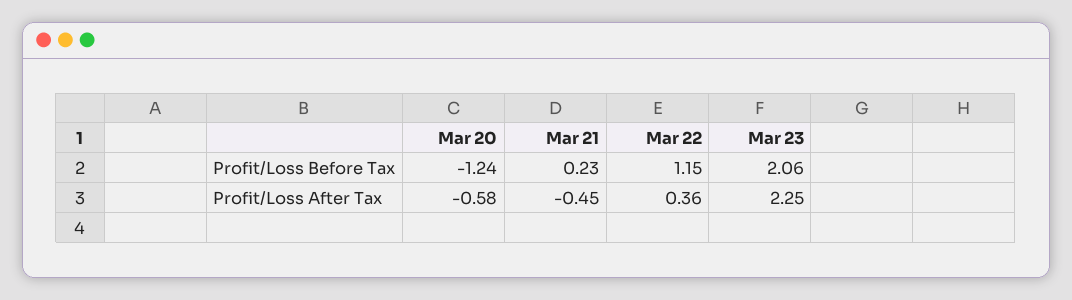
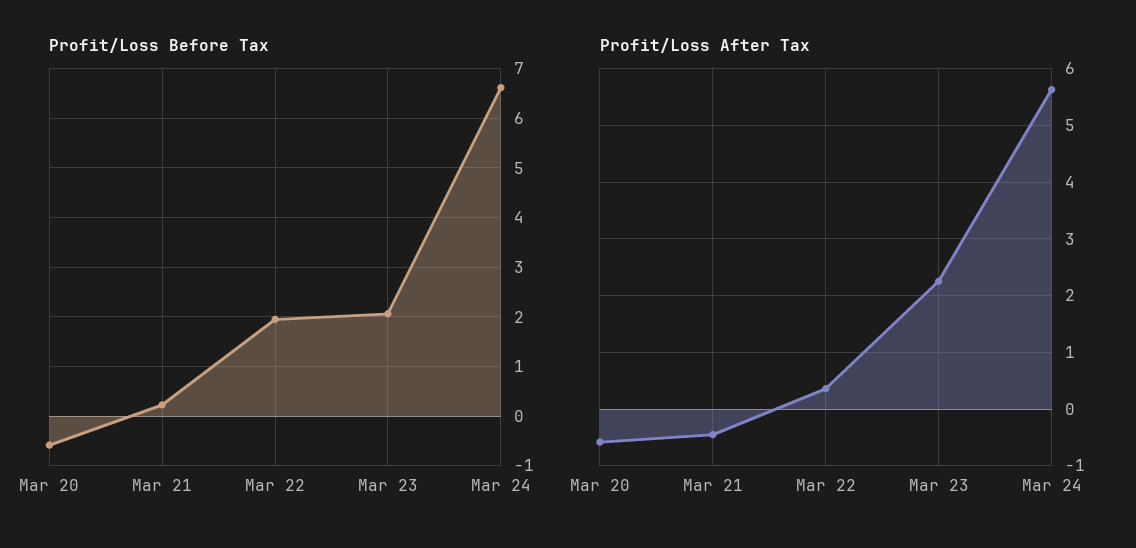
Profit/Loss Before Tax, Mar 20: -1.24 -> -0.6
Profit/Loss Before Tax, Mar 22: 1.15 -> 2
Profit/Loss Before Tax, Mar 24: none -> 6.6
Profit/Loss After Tax, Mar 24: none -> 5.6

